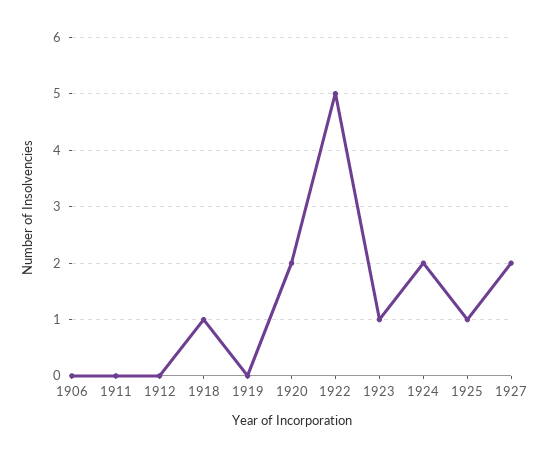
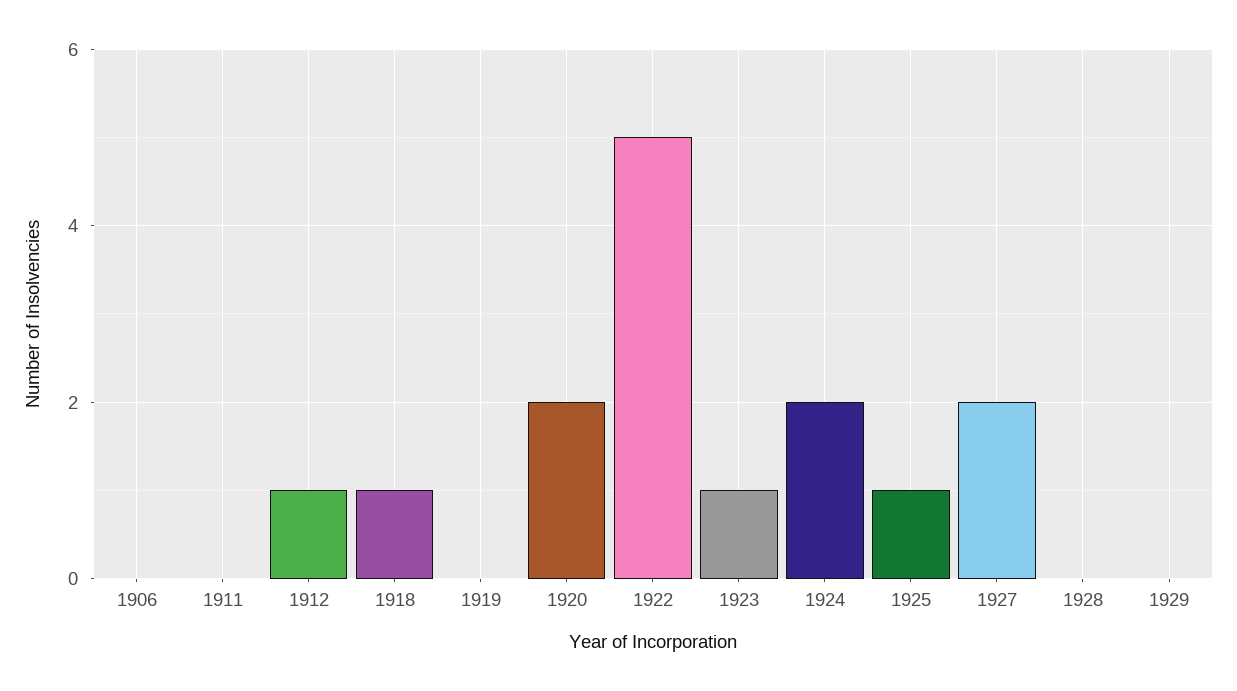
1912: 0 -> 1
1928: none -> 0
1929: none -> 0

